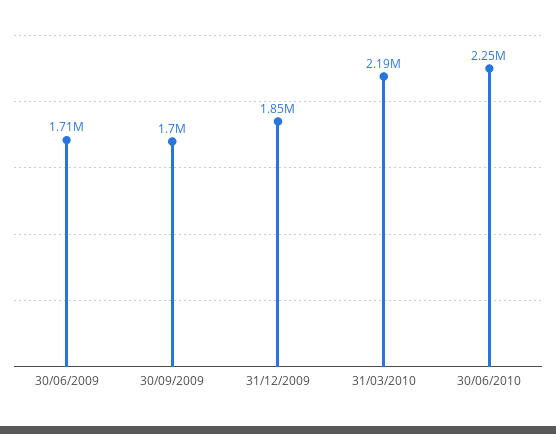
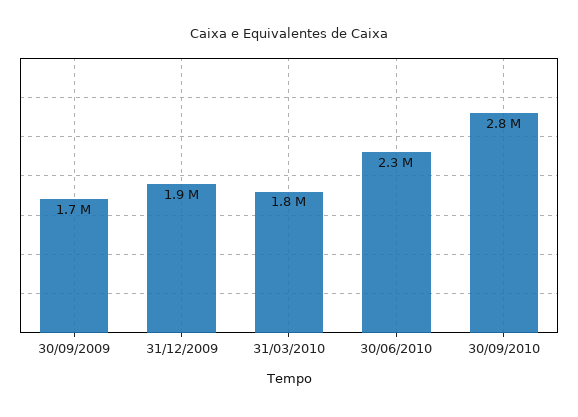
30/06/2009: 1710000 -> none
31/03/2010: 2190000 -> 1800000
30/09/2010: none -> 2800000

